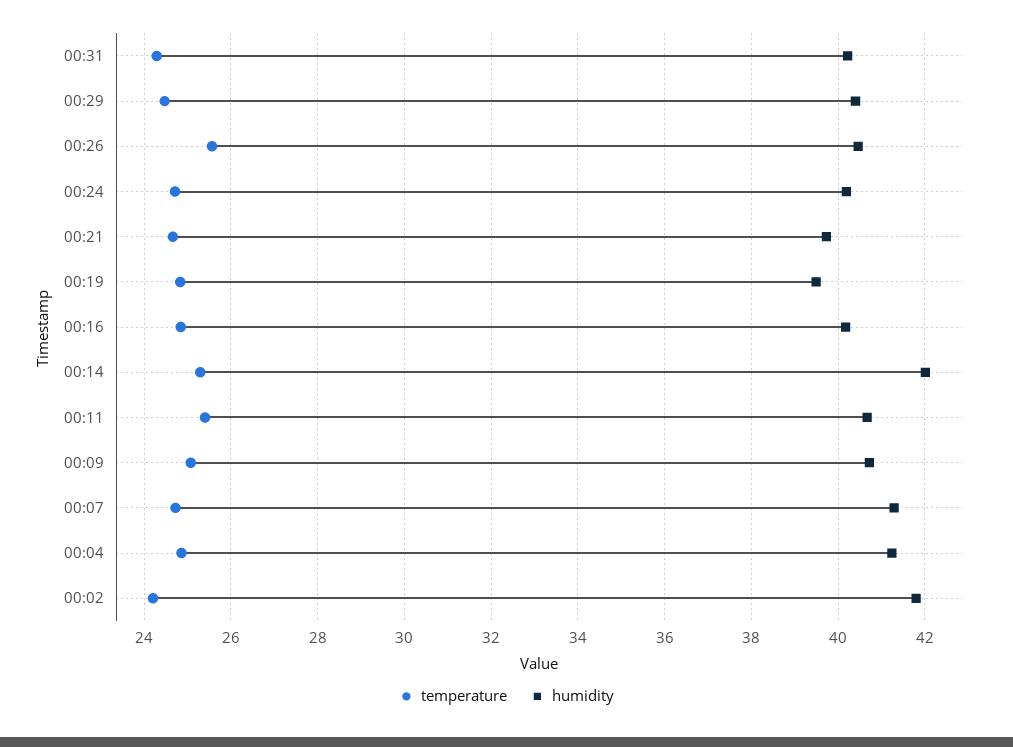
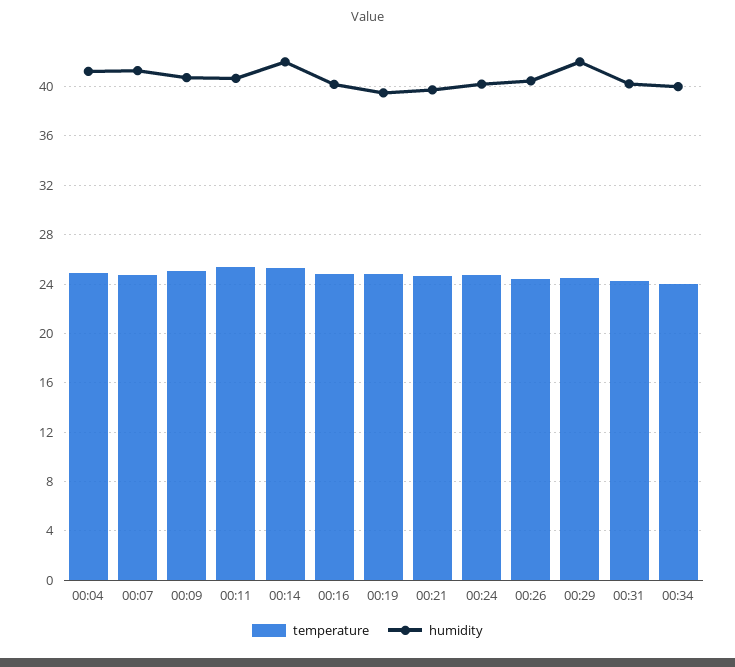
humidity, 00:29: 40.4 -> 42
temperature, 00:26: 25.6 -> 24.5
temperature, 00:02: 24.2 -> none
humidity, 00:02: 41.8 -> none
temperature, 00:34: none -> 24
humidity, 00:34: none -> 40

